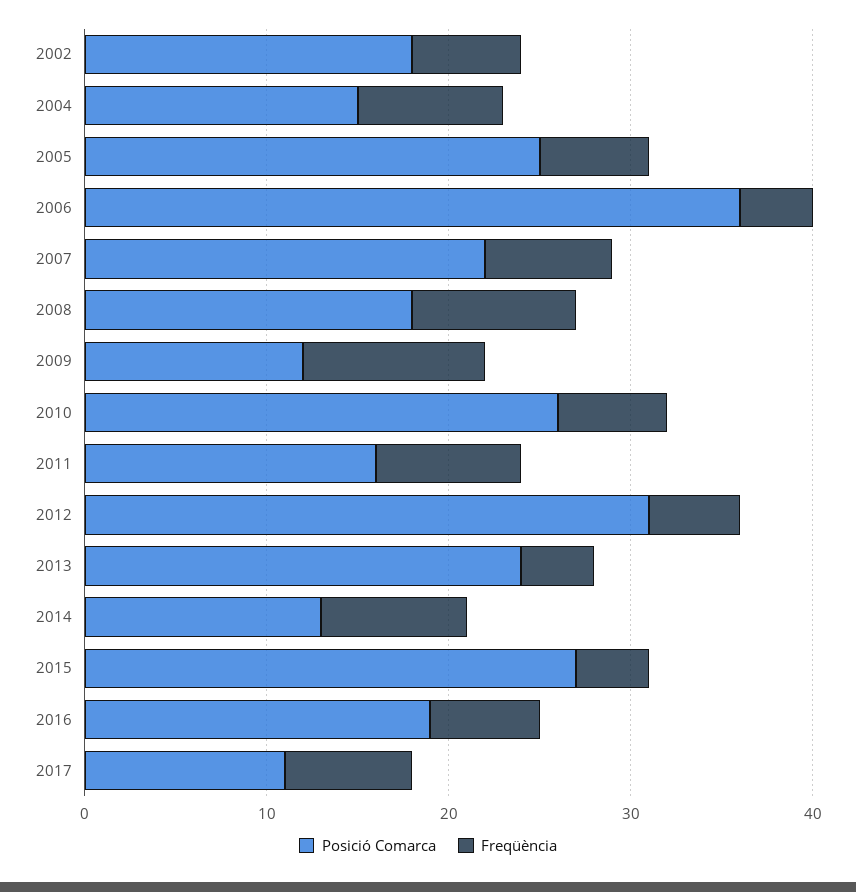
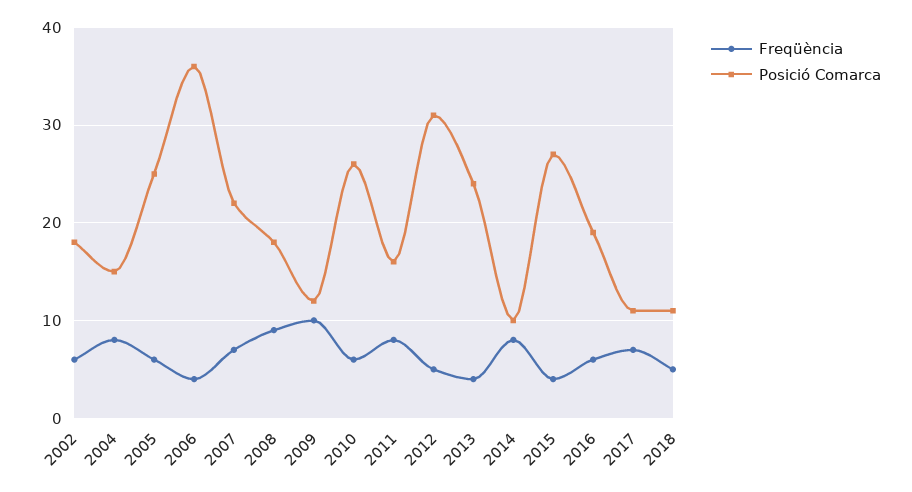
Posició Comarca, 2014: 13 -> 10
Freqüència, 2018: none -> 5
Posició Comarca, 2018: none -> 11

